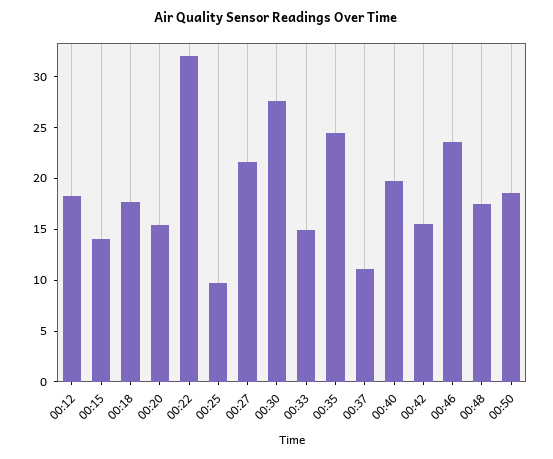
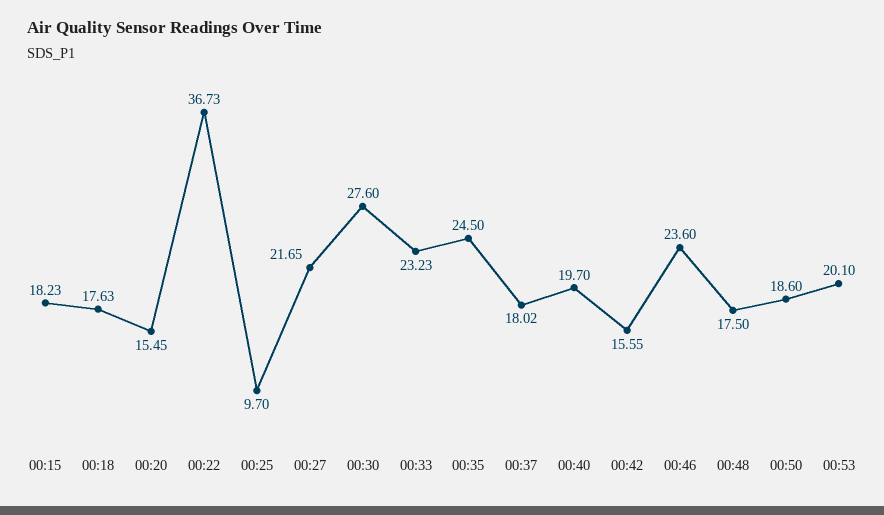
00:12: 18 -> none
00:15: 14 -> 18.23
00:22: 32 -> 36.73
00:33: 15 -> 23.23
00:37: 11 -> 18.02
00:53: none -> 20.1

